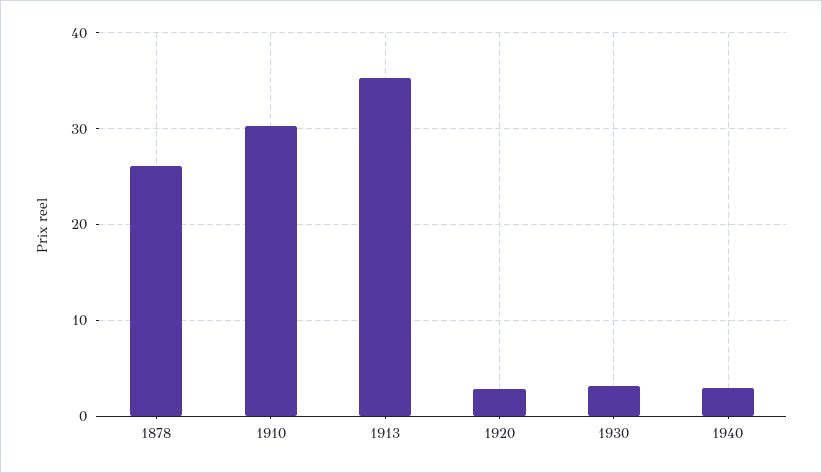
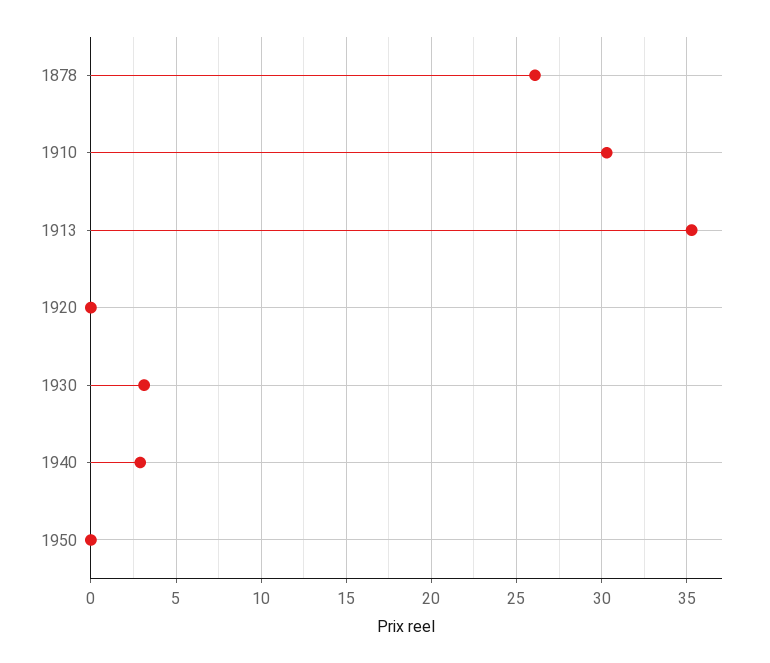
1920: 3 -> 0
1950: none -> 0

